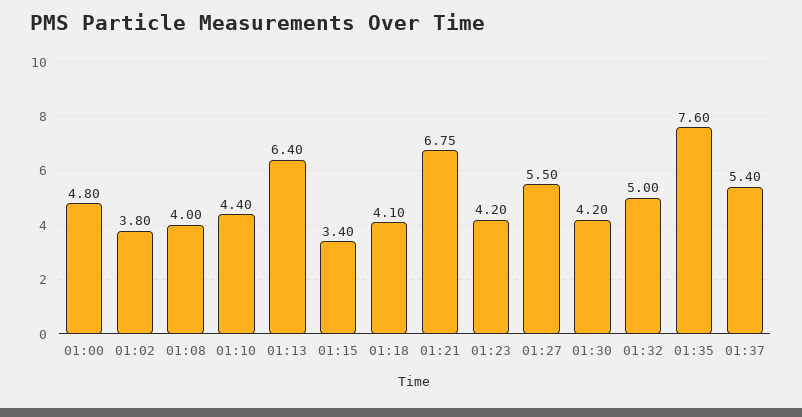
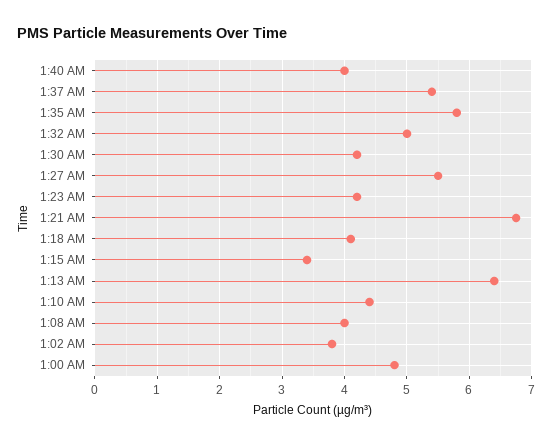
01:35: 7.6 -> 5.8
1:40 AM: none -> 4

